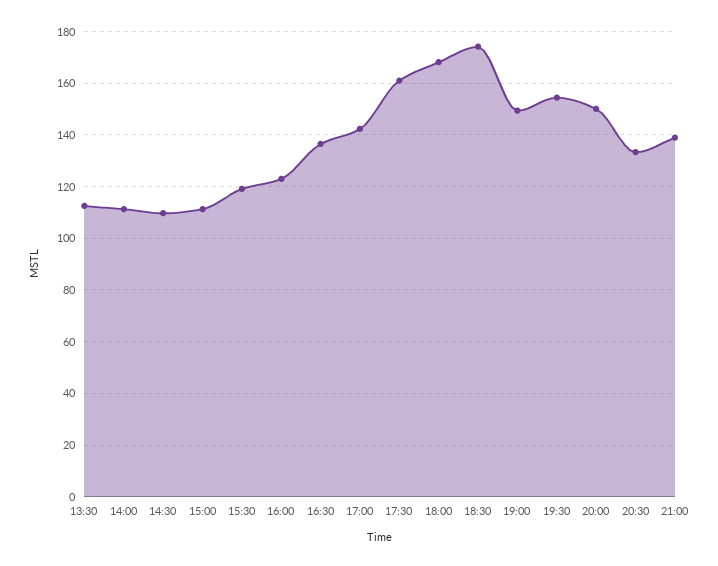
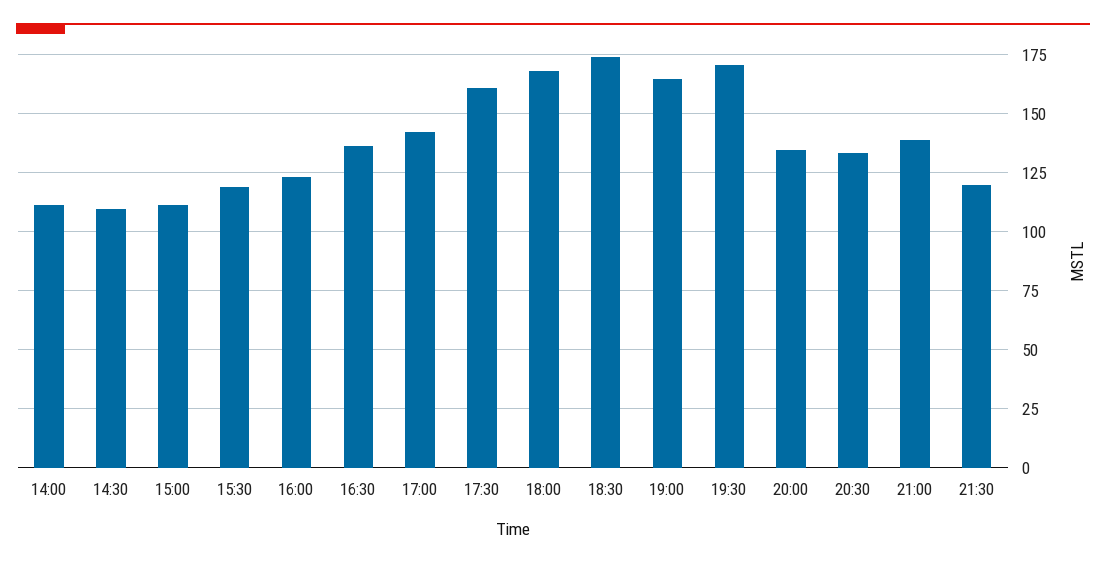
13:30: 112.5 -> none
19:00: 150 -> 165
19:30: 155 -> 170
20:00: 150 -> 135
21:30: none -> 120

